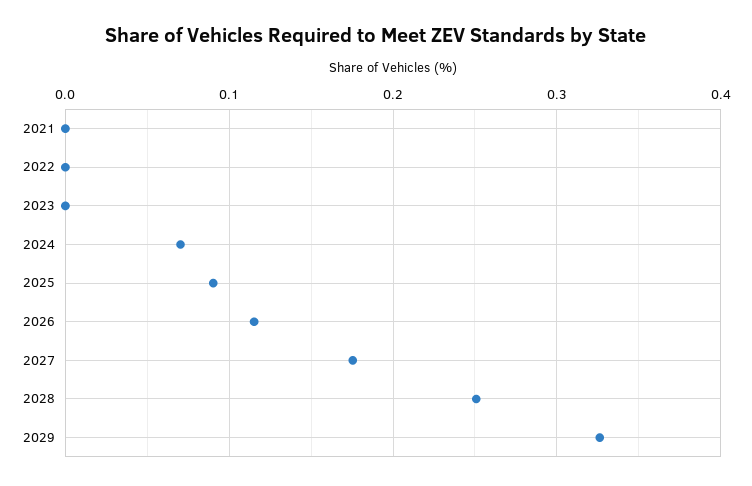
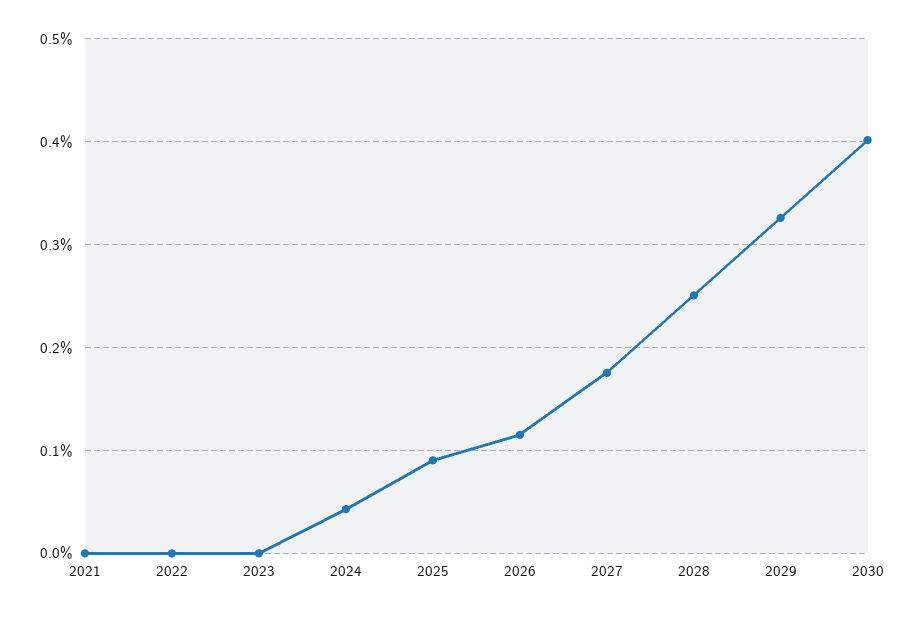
2024: 0.07 -> 0.04
2030: none -> 0.4

